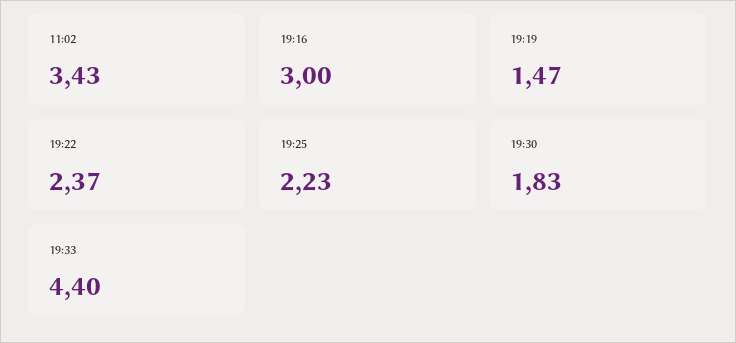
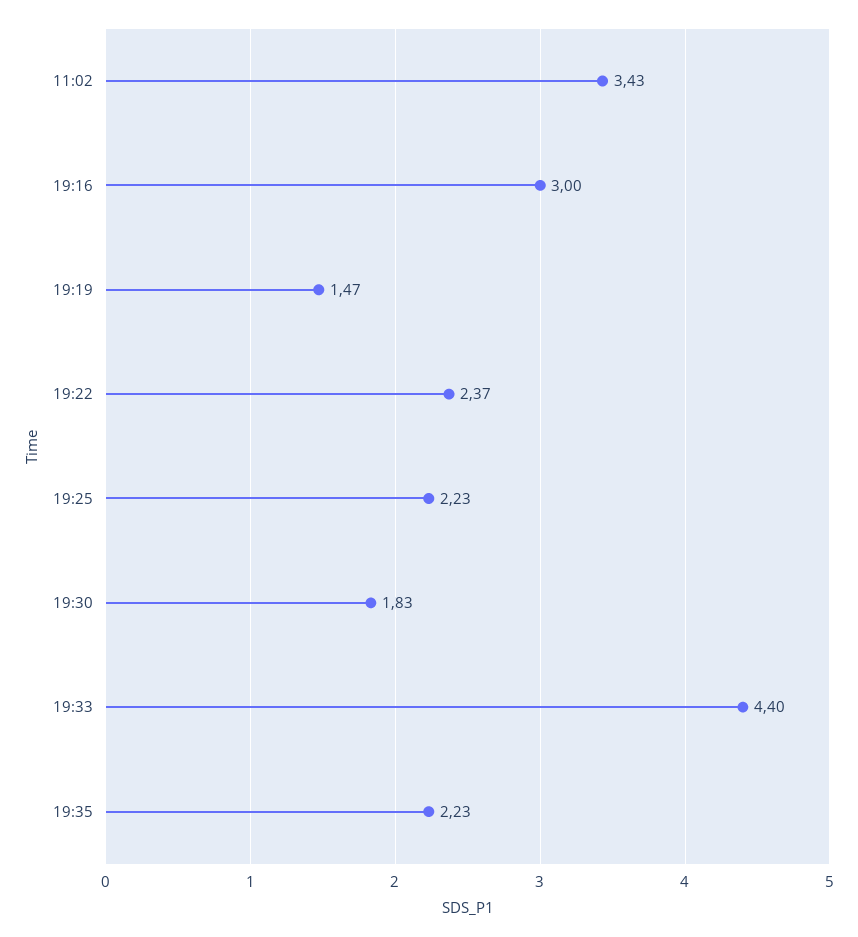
19:35: none -> 2.23

